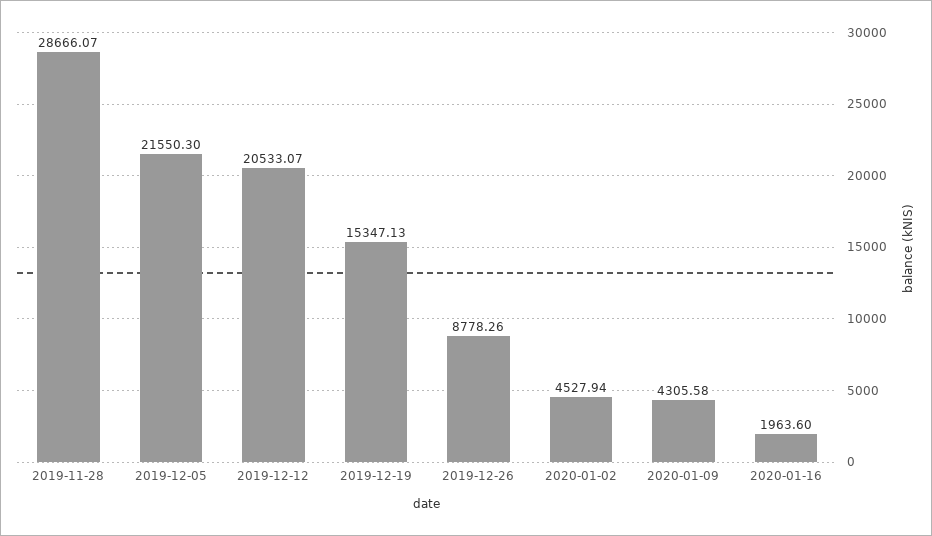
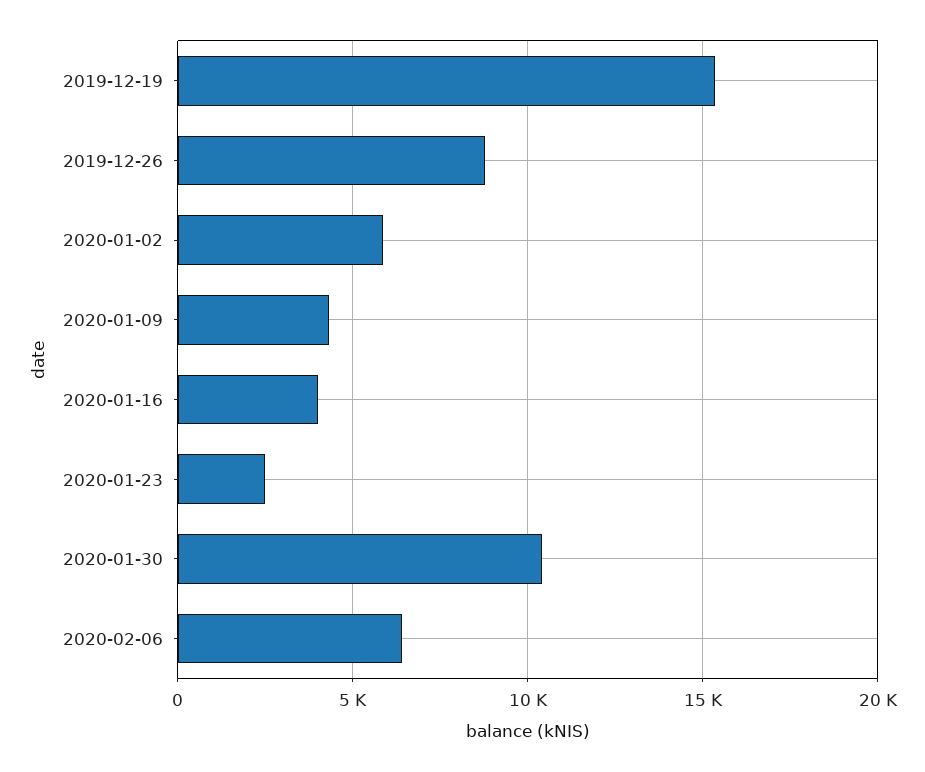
2019-11-28: 28666.07 -> none
2019-12-05: 21550.3 -> none
2019-12-12: 20533.07 -> none
2020-01-02: 4527.94 -> 6000
2020-01-16: 1963.6 -> 4000
2020-01-23: none -> 2500
2020-01-30: none -> 10500
2020-02-06: none -> 6500

